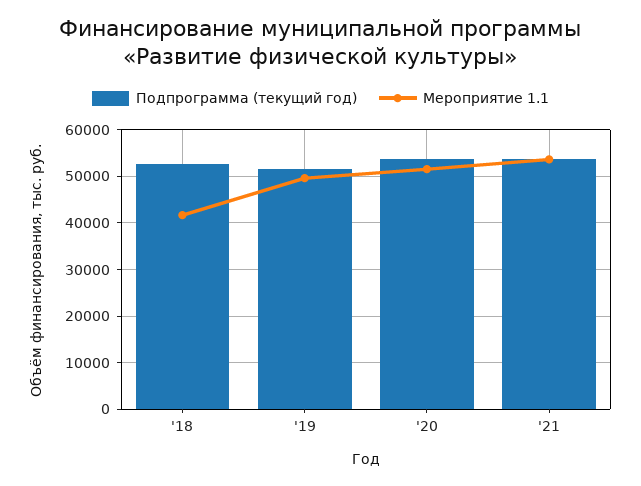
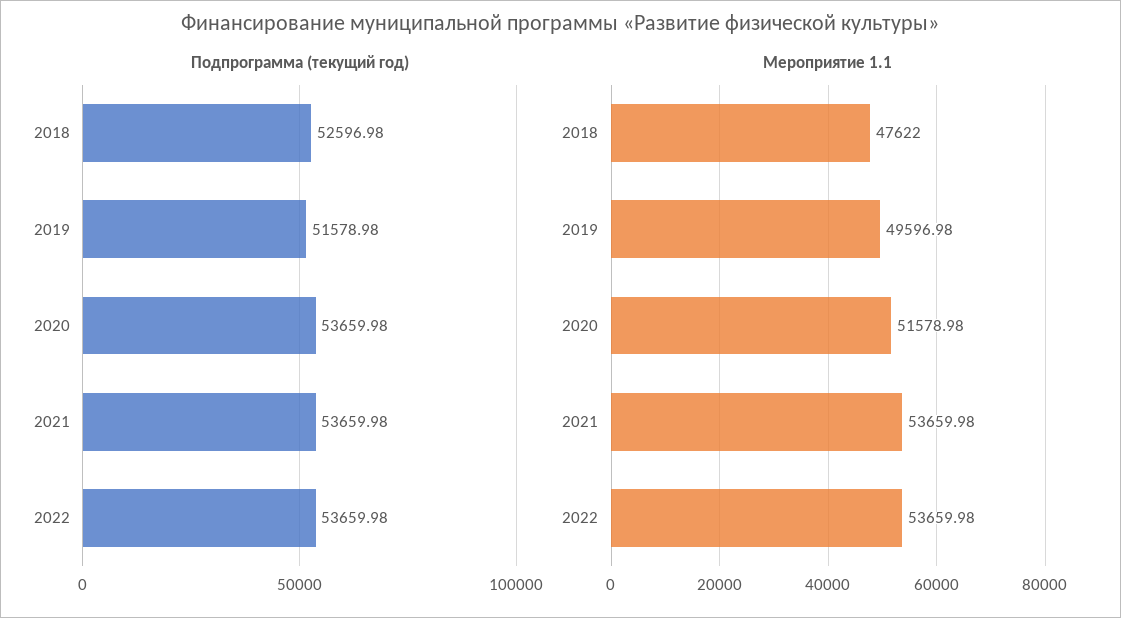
Мероприятие 1.1, '18: 42000 -> 47622
Подпрограмма (текущий год), 2022: none -> 53659.98
Мероприятие 1.1, 2022: none -> 53659.98

